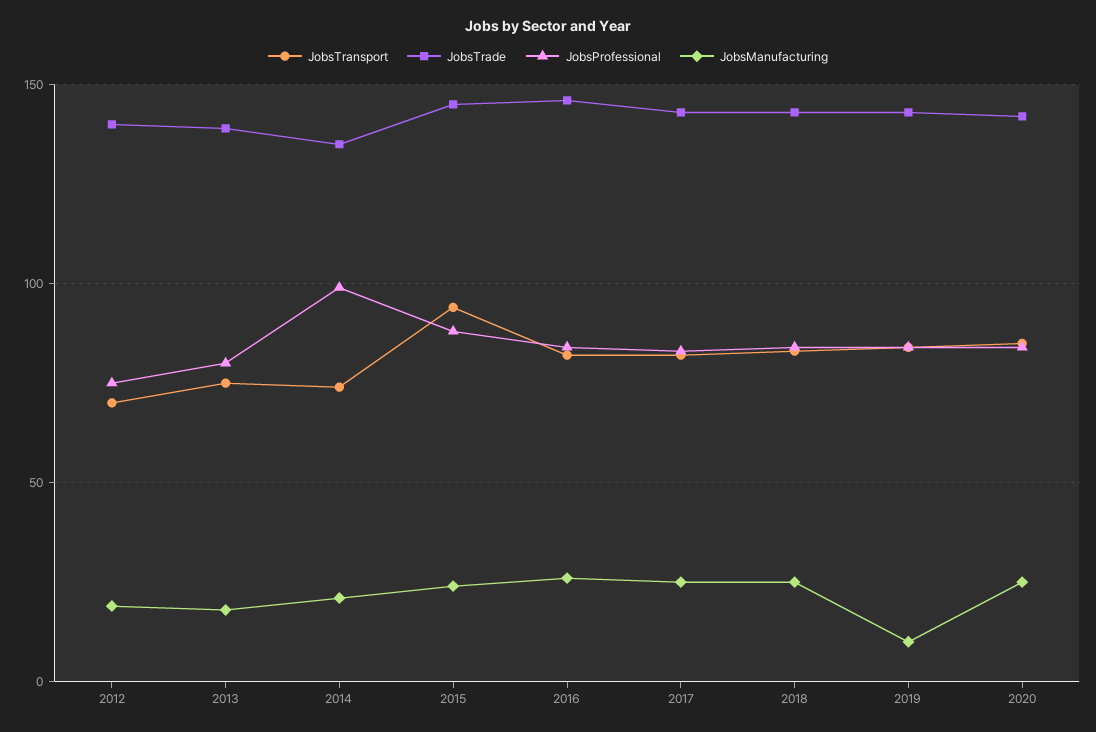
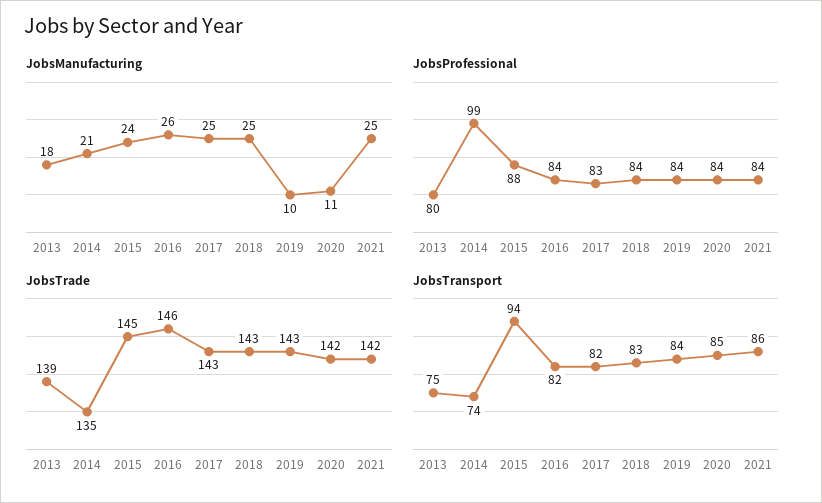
JobsTransport, 2012: 70 -> none
JobsTrade, 2012: 140 -> none
JobsProfessional, 2012: 75 -> none
JobsManufacturing, 2012: 20 -> none
JobsManufacturing, 2020: 25 -> 11
JobsManufacturing, 2021: none -> 25
JobsProfessional, 2021: none -> 84
JobsTrade, 2021: none -> 142
JobsTransport, 2021: none -> 86

